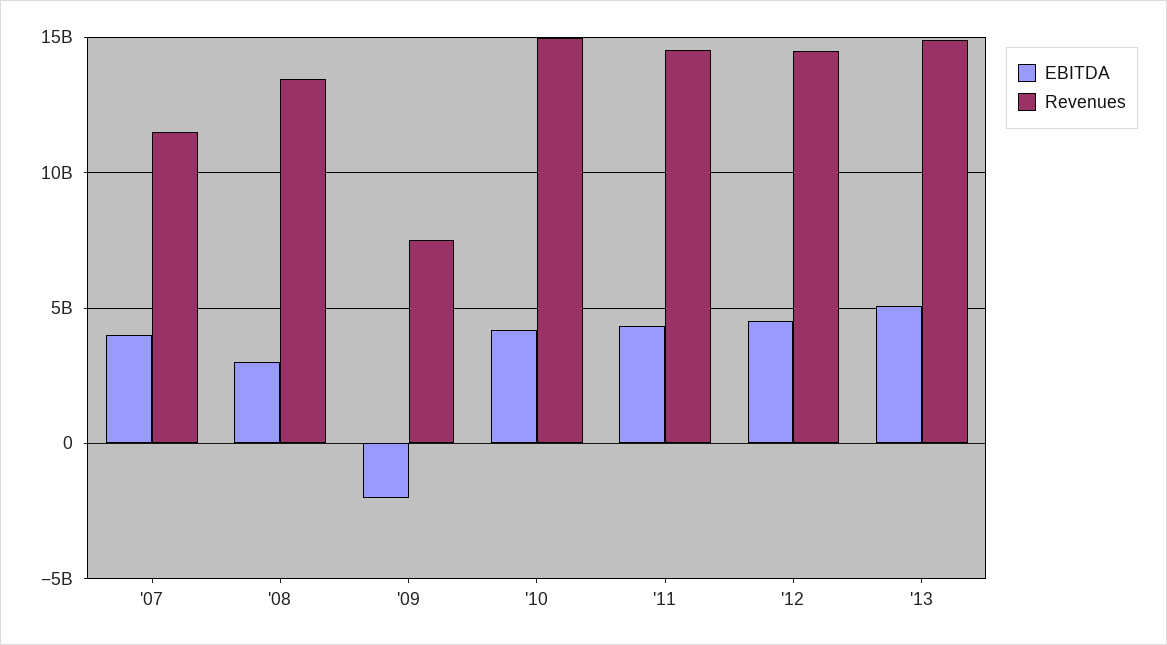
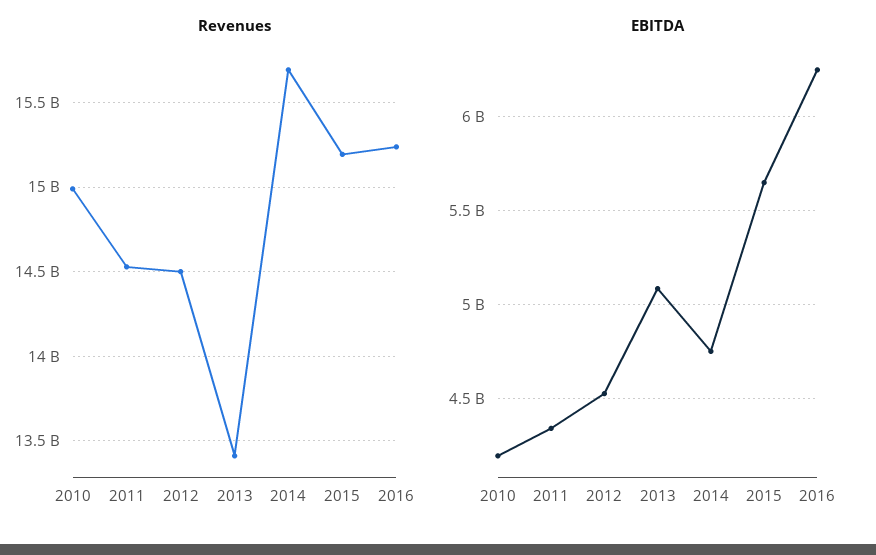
EBITDA, '07: 4000000000 -> none
Revenues, '07: 11500000000 -> none
EBITDA, '08: 3000000000 -> none
Revenues, '08: 13500000000 -> none
EBITDA, '09: -2000000000 -> none
Revenues, '09: 7500000000 -> none
Revenues, '13: 15000000000 -> 13400000000
Revenues, 2014: none -> 15700000000
Revenues, 2015: none -> 15200000000
Revenues, 2016: none -> 15250000000
EBITDA, 2014: none -> 4750000000
EBITDA, 2015: none -> 5650000000
EBITDA, 2016: none -> 6250000000

